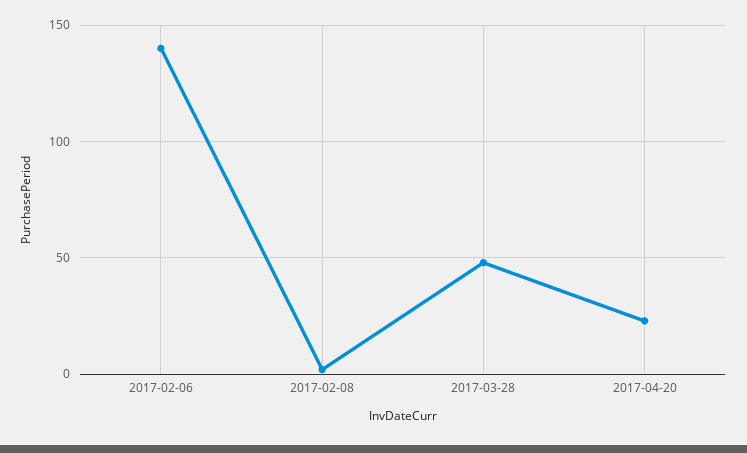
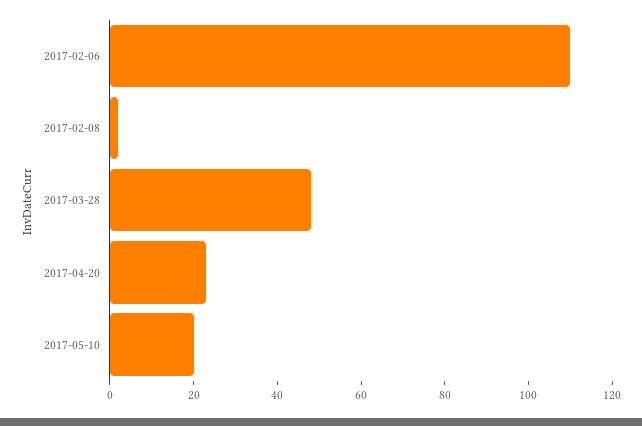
2017-02-06: 140 -> 110
2017-05-10: none -> 20

